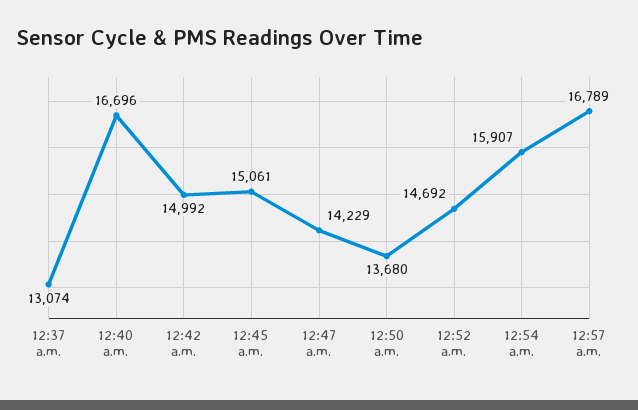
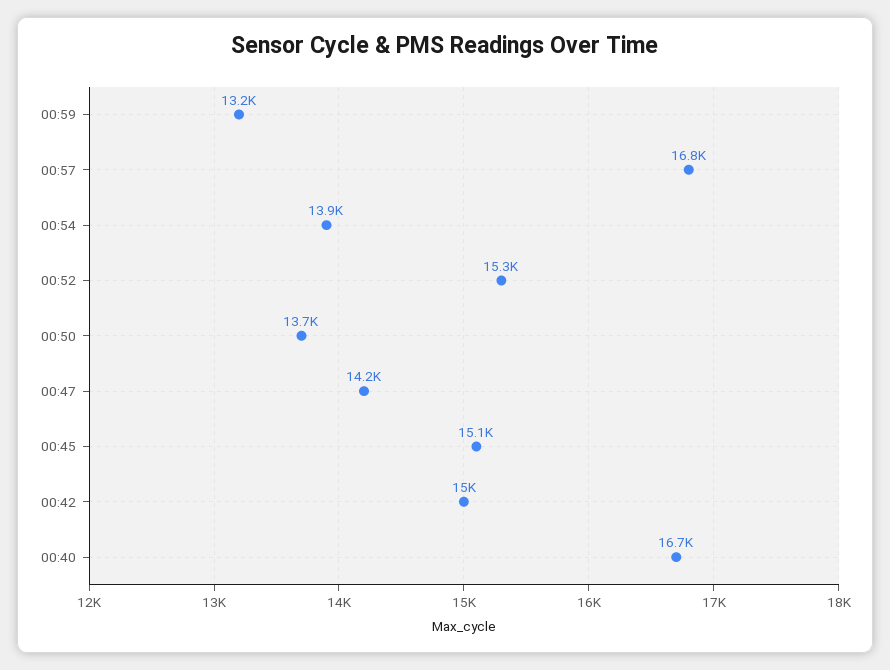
12:37 a.m.: 13074 -> none
12:52 a.m.: 14692 -> 15300
12:54 a.m.: 15907 -> 13900
00:59: none -> 13200

